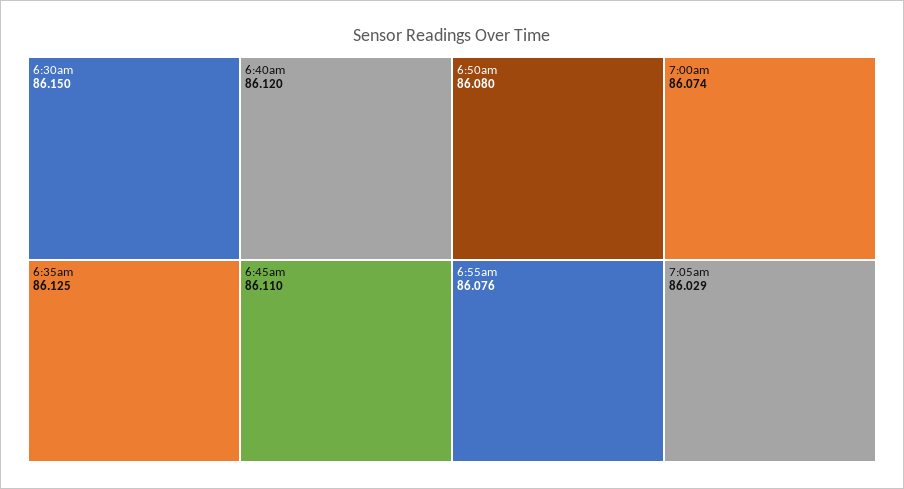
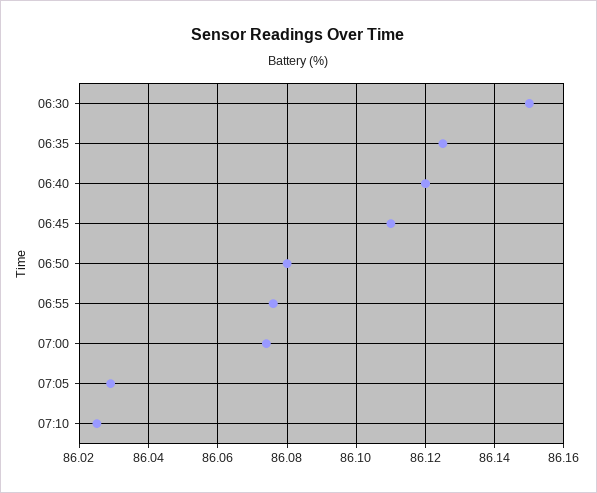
07:10: none -> 86.025

